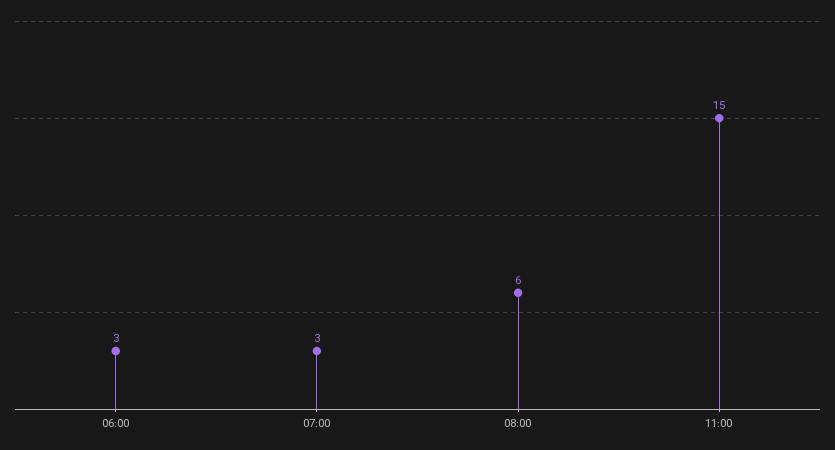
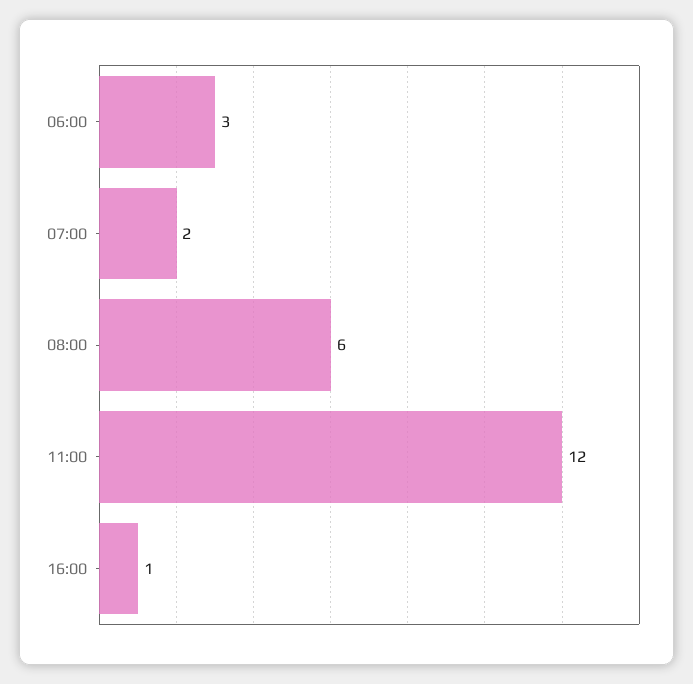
07:00: 3 -> 2
11:00: 15 -> 12
16:00: none -> 1

